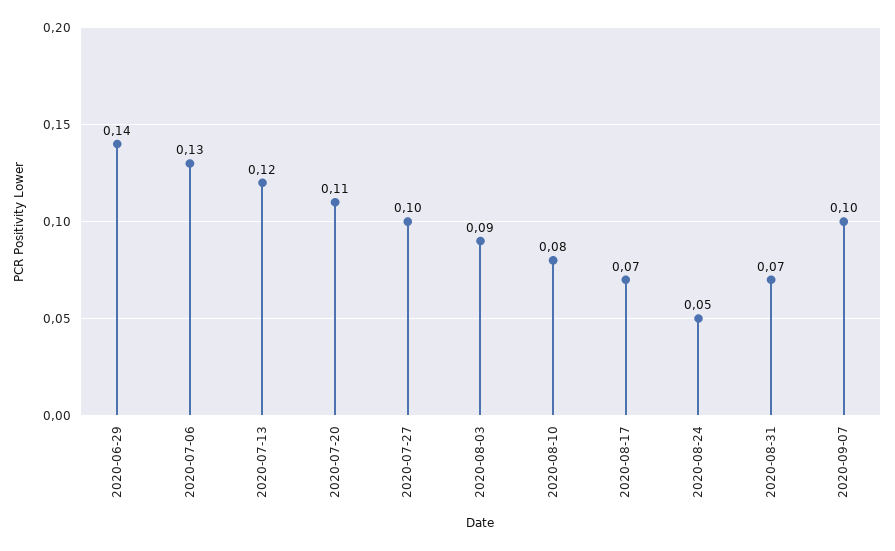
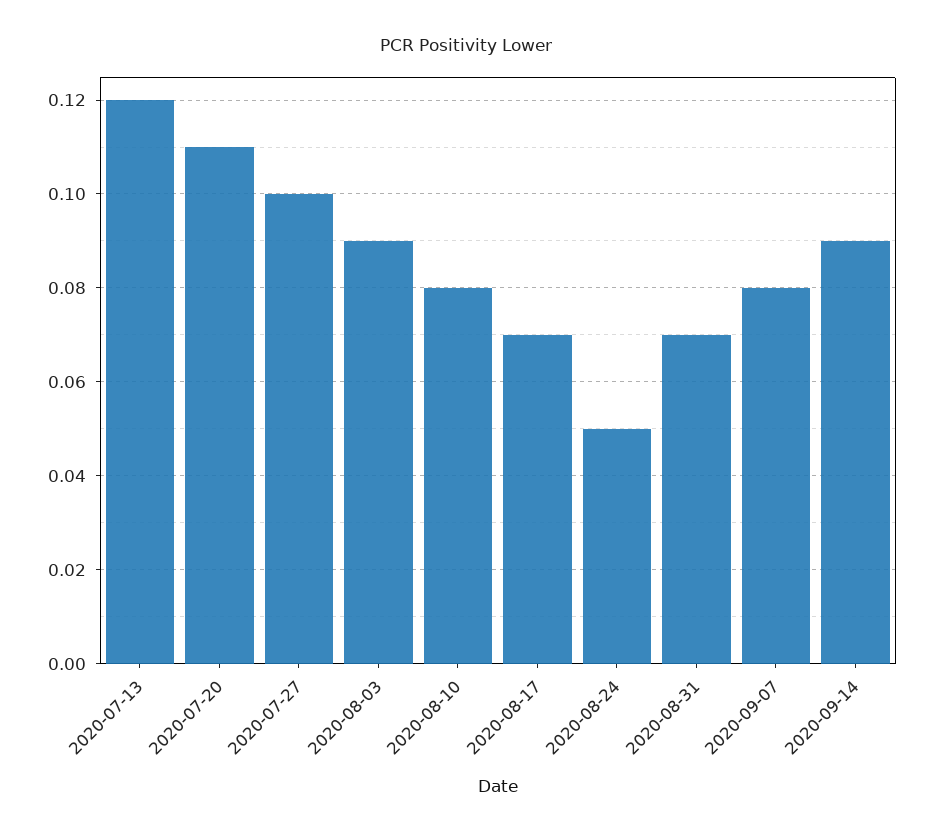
2020-06-29: 0.14 -> none
2020-07-06: 0.13 -> none
2020-09-07: 0.1 -> 0.08
2020-09-14: none -> 0.09

